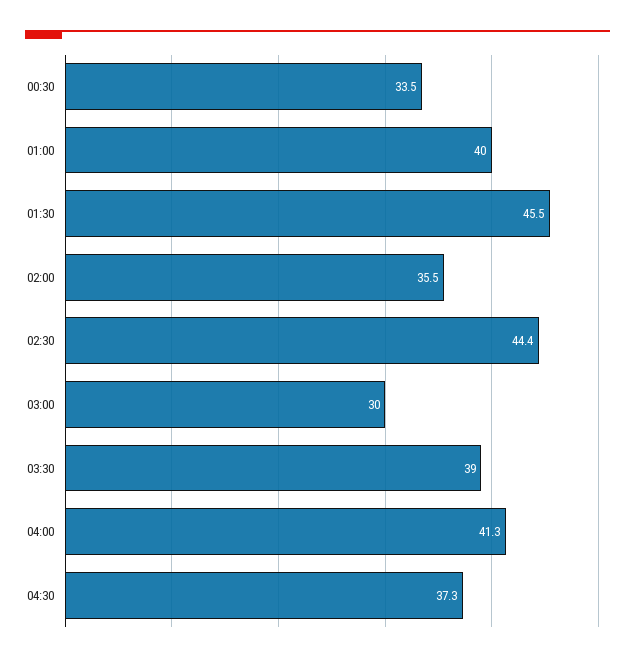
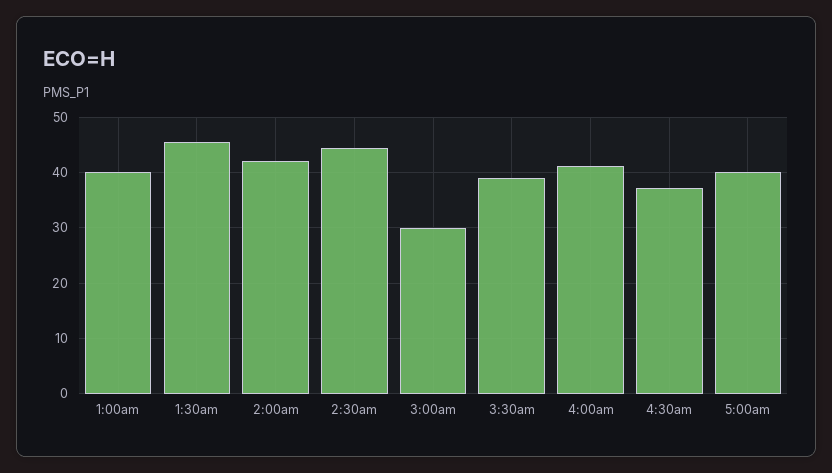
00:30: 33.5 -> none
02:00: 35.5 -> 42
5:00am: none -> 40

